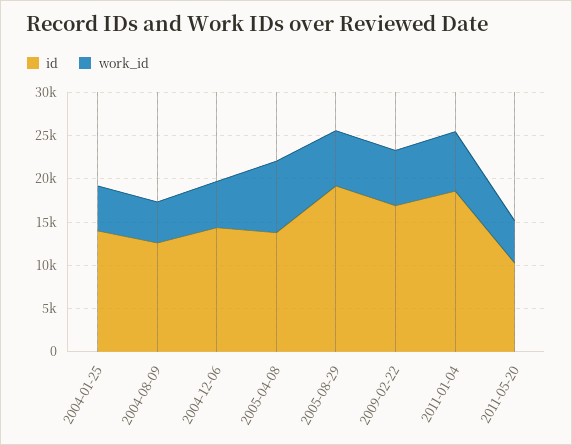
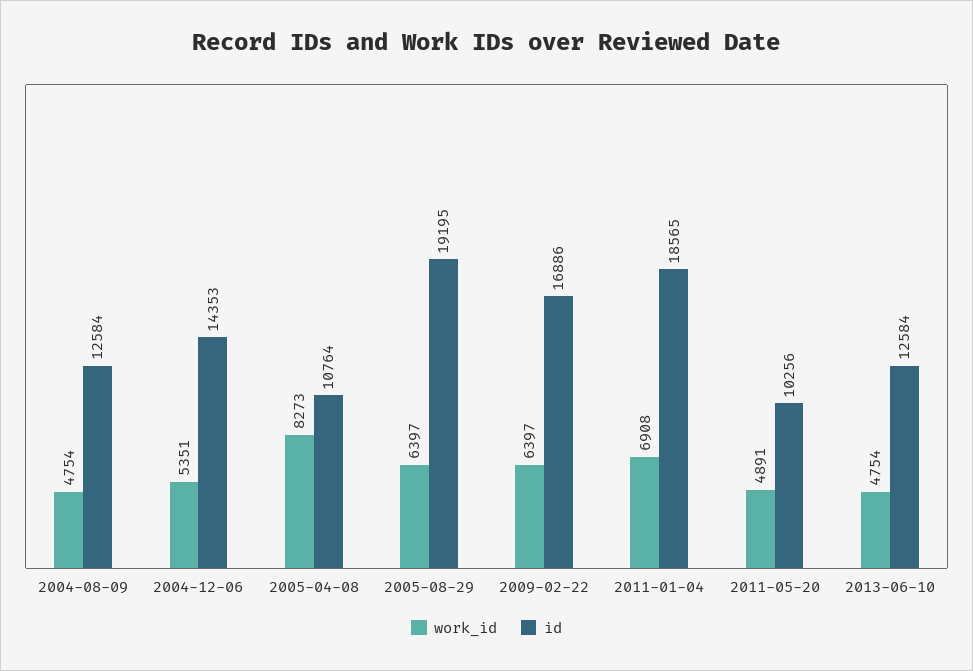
id, 2004-01-25: 14000 -> none
work_id, 2004-01-25: 5000 -> none
id, 2005-04-08: 14000 -> 10764
work_id, 2013-06-10: none -> 4754
id, 2013-06-10: none -> 12584

